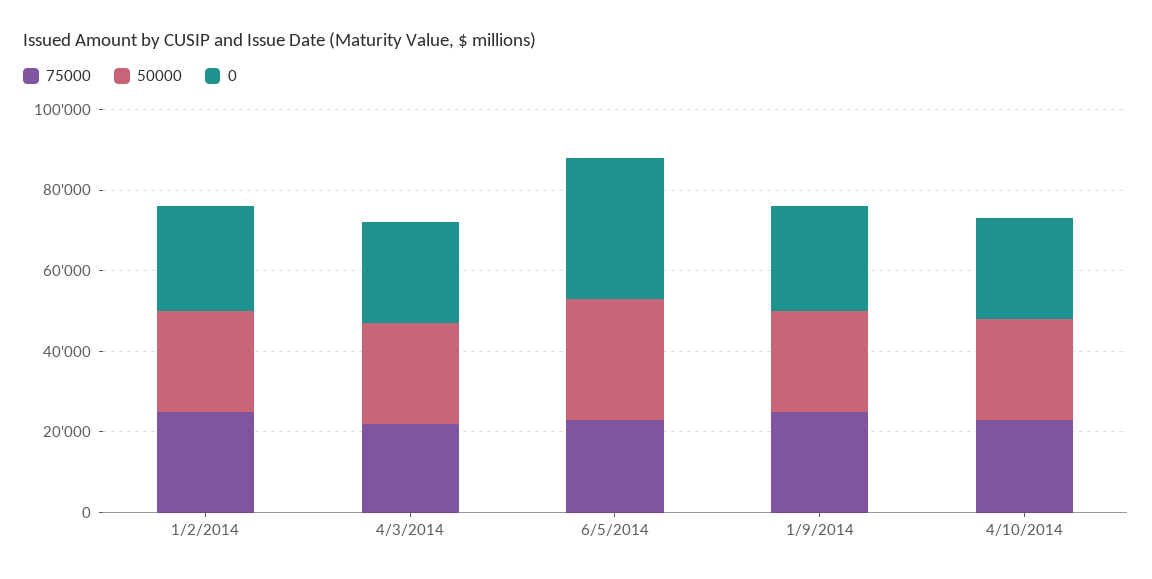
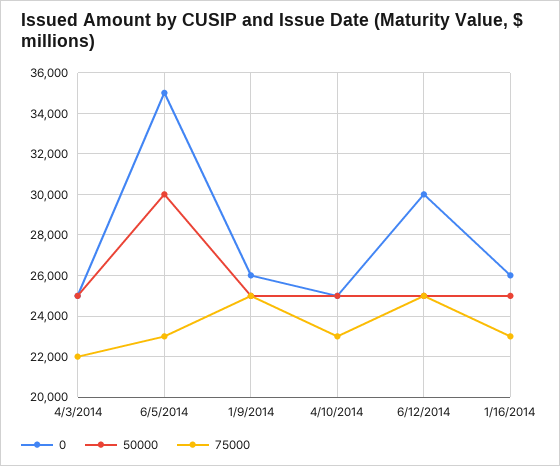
75000, 1/2/2014: 25000 -> none
50000, 1/2/2014: 25000 -> none
0, 1/2/2014: 25000 -> none
0, 6/12/2014: none -> 30000
50000, 6/12/2014: none -> 25000
75000, 6/12/2014: none -> 25000
0, 1/16/2014: none -> 26000
50000, 1/16/2014: none -> 25000
75000, 1/16/2014: none -> 23000

